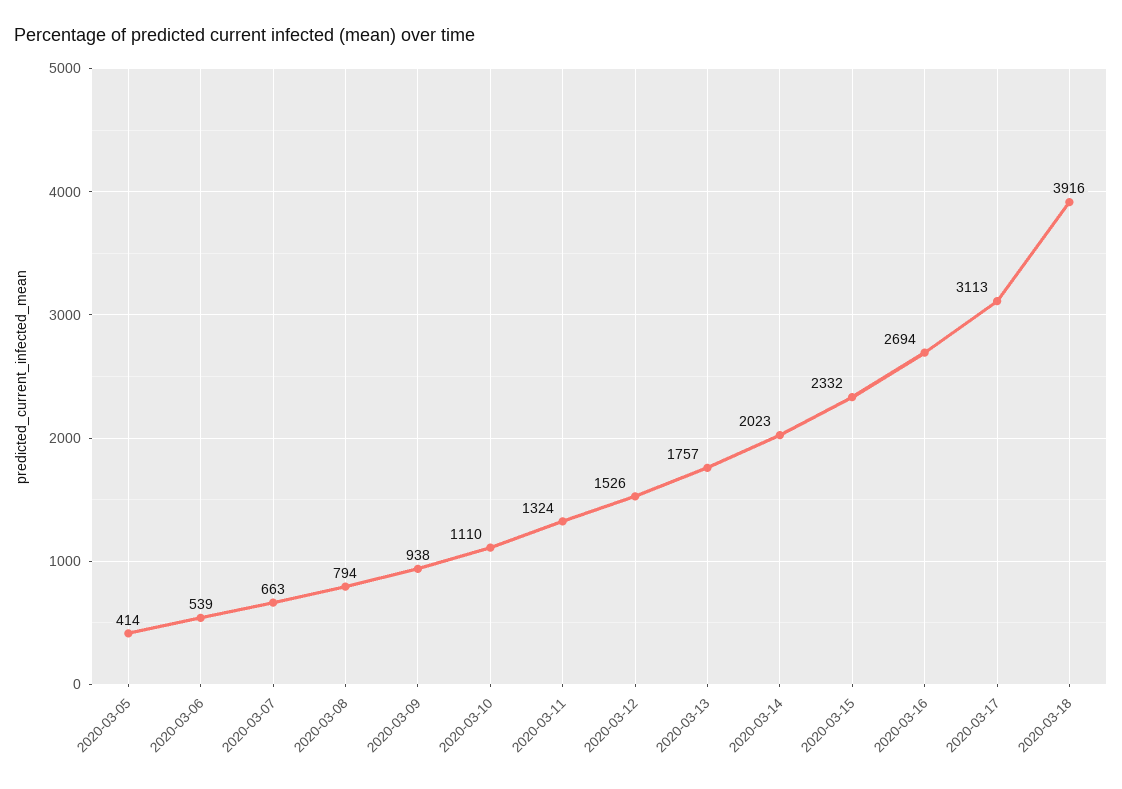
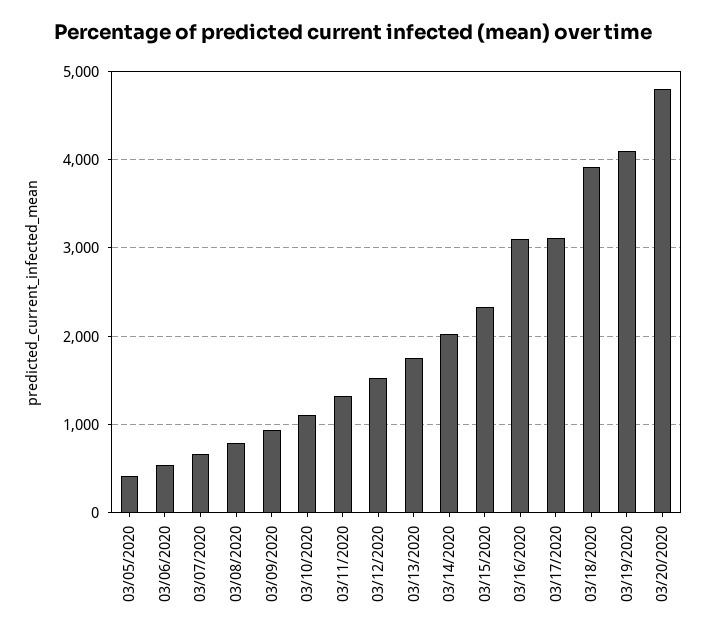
2020-03-16: 2694 -> 3100
03/19/2020: none -> 4100
03/20/2020: none -> 4800

